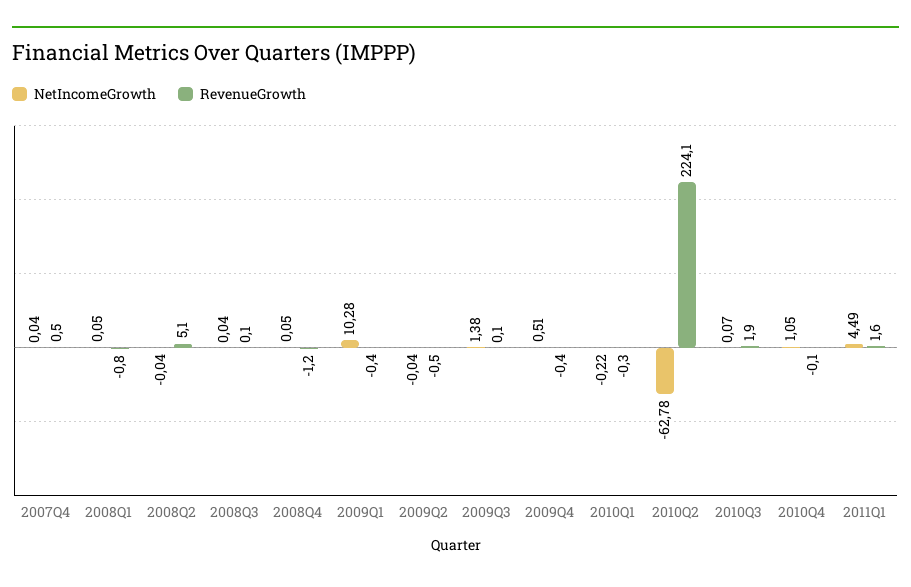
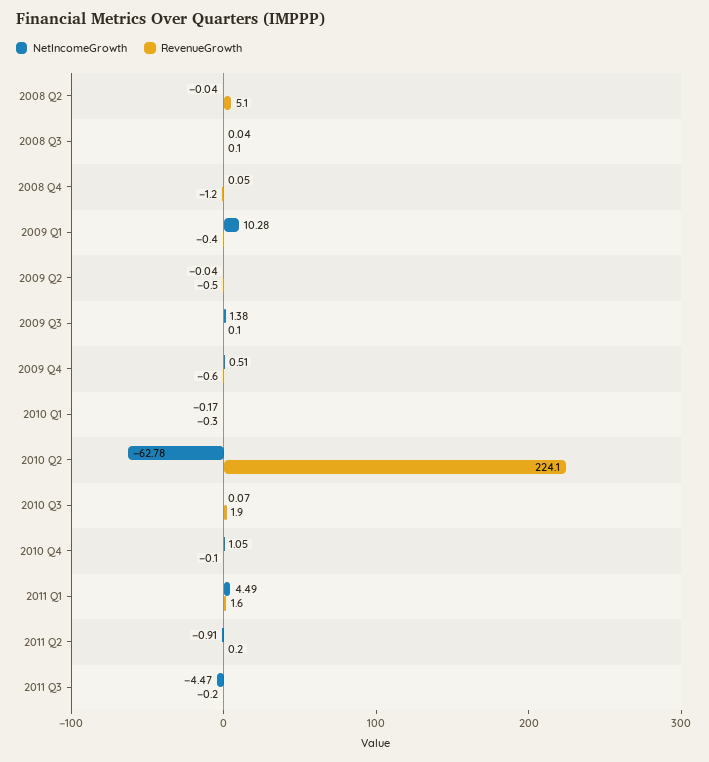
NetIncomeGrowth, 2007Q4: 0.04 -> none
RevenueGrowth, 2007Q4: 0.5 -> none
NetIncomeGrowth, 2008Q1: 0.05 -> none
RevenueGrowth, 2008Q1: -0.8 -> none
RevenueGrowth, 2009Q4: -0.4 -> -0.6
NetIncomeGrowth, 2010Q1: -0.22 -> -0.17
NetIncomeGrowth, 2011 Q2: none -> -0.91
RevenueGrowth, 2011 Q2: none -> 0.2
NetIncomeGrowth, 2011 Q3: none -> -4.47
RevenueGrowth, 2011 Q3: none -> -0.2

